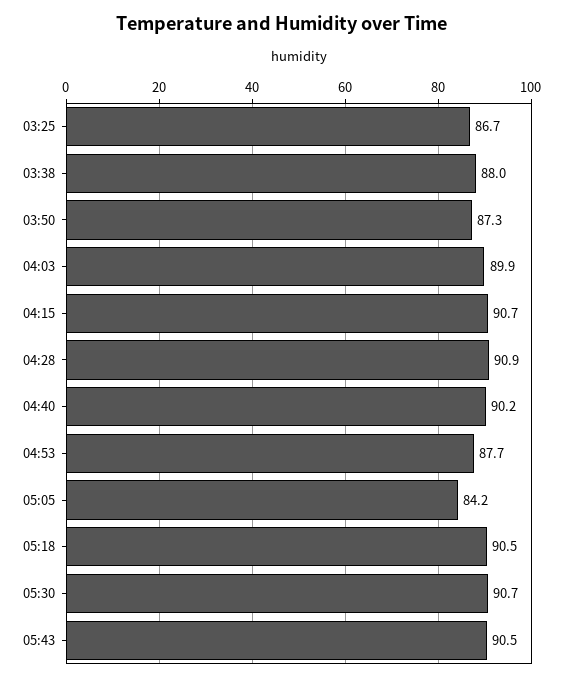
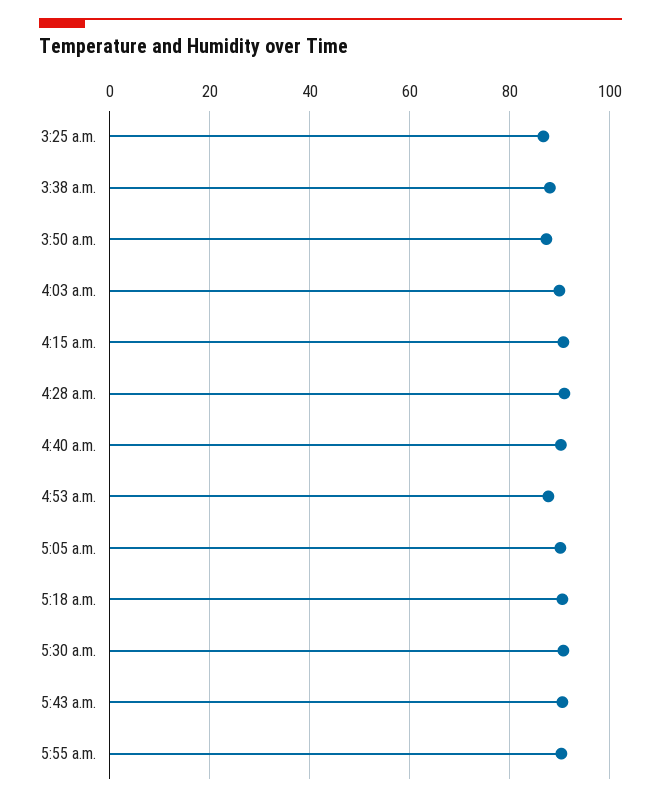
05:05: 84.2 -> 90
5:55 a.m.: none -> 90

